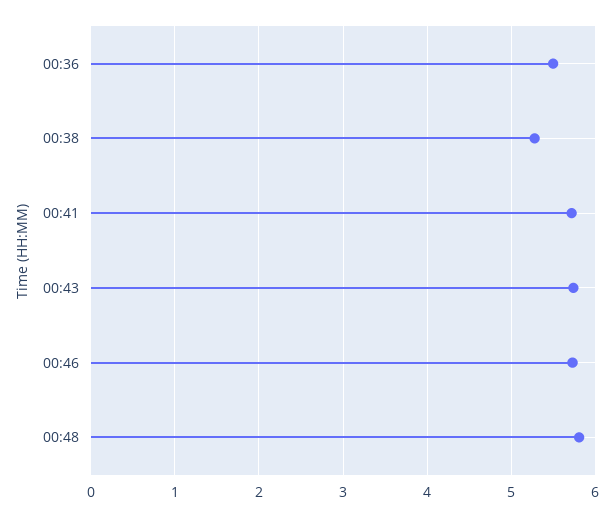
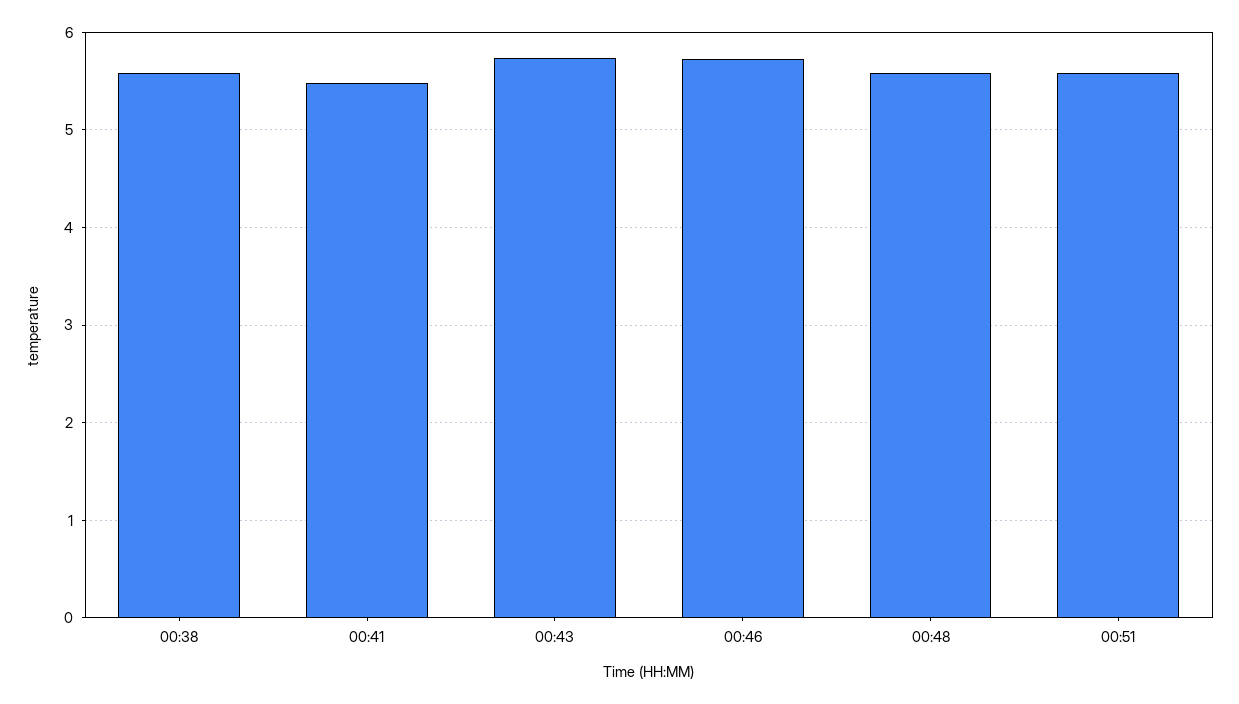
00:36: 5.5 -> none
00:38: 5.3 -> 5.6
00:41: 5.7 -> 5.5
00:48: 5.8 -> 5.6
00:51: none -> 5.6

